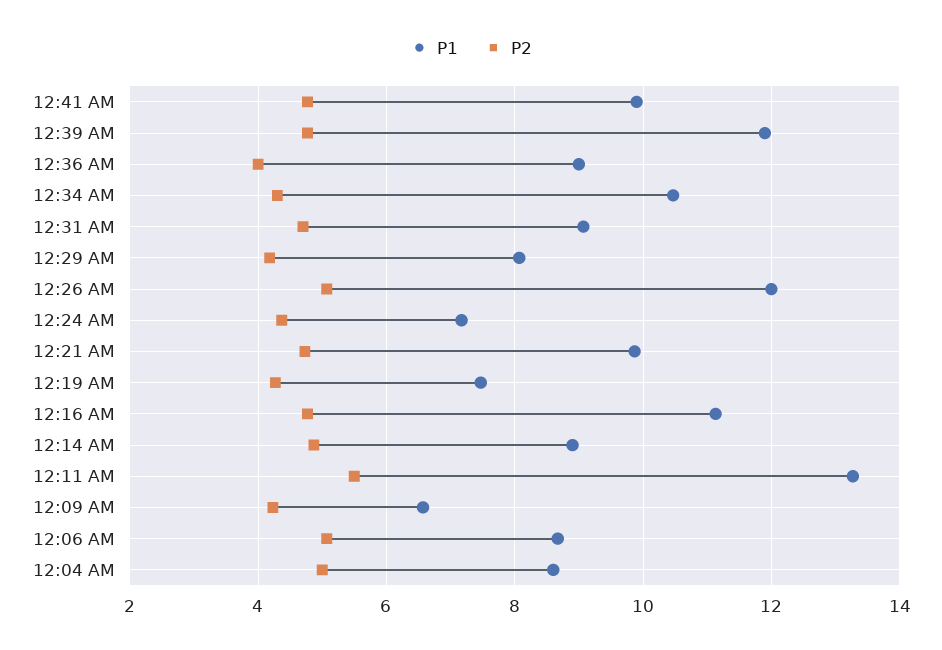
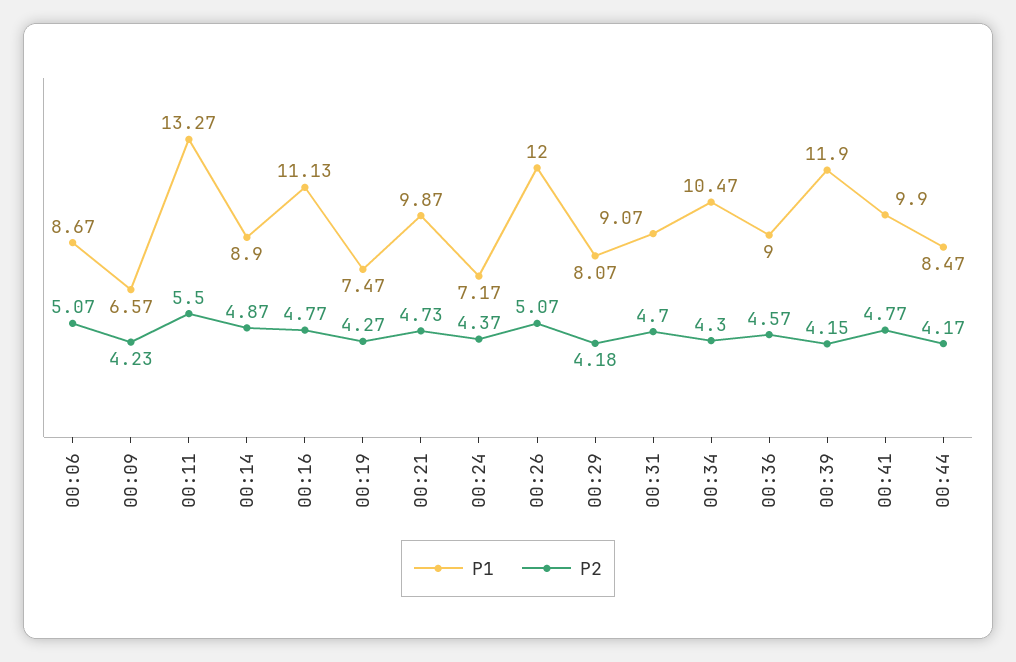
P2, 12:39 AM: 4.8 -> 4.15
P2, 12:36 AM: 4 -> 4.57
P1, 12:04 AM: 8.6 -> none
P2, 12:04 AM: 5 -> none
P1, 00:44: none -> 8.47
P2, 00:44: none -> 4.17

